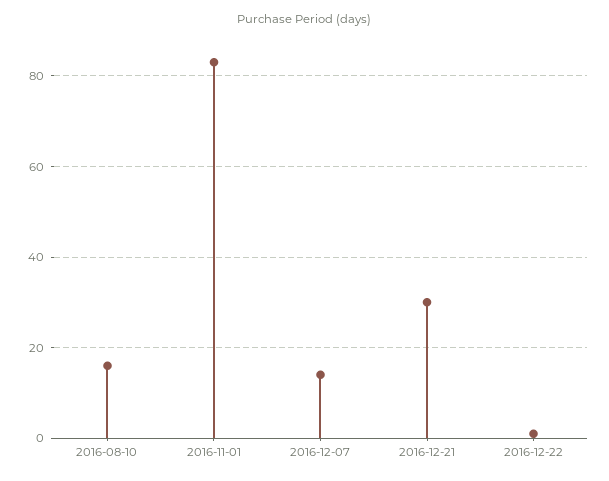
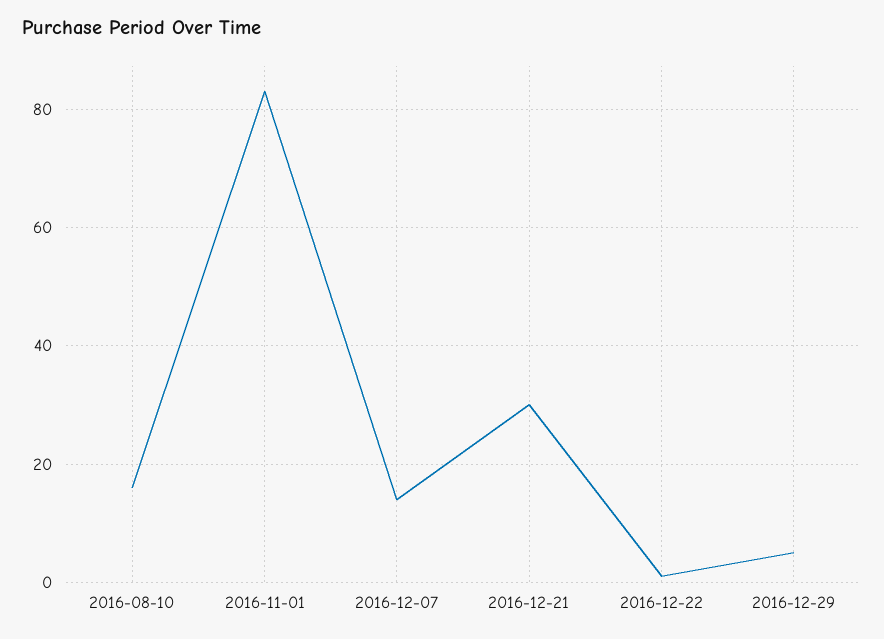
2016-12-29: none -> 5

